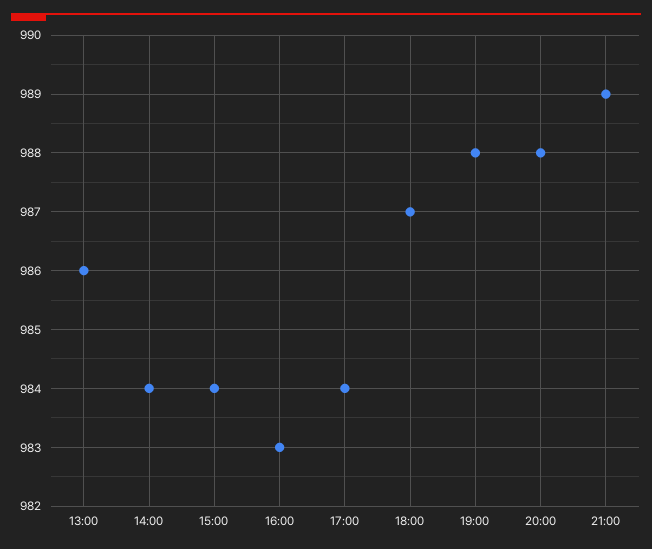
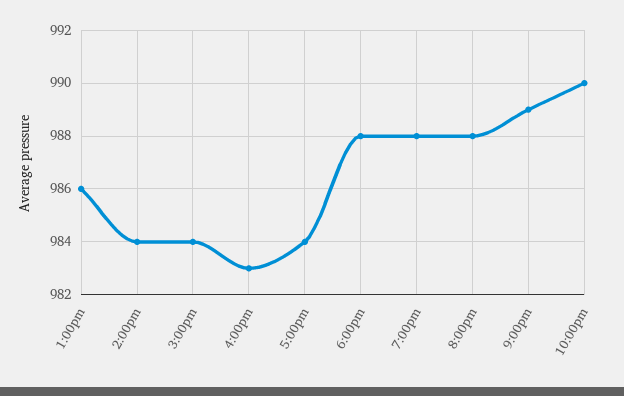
18:00: 987 -> 988
10:00pm: none -> 990

